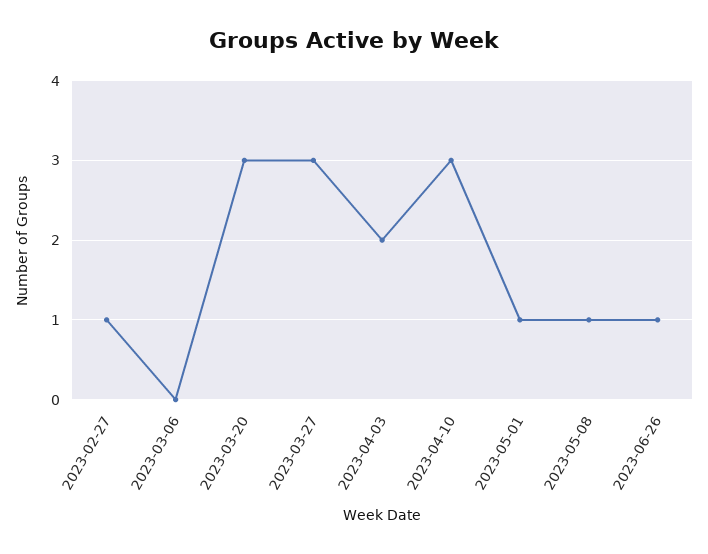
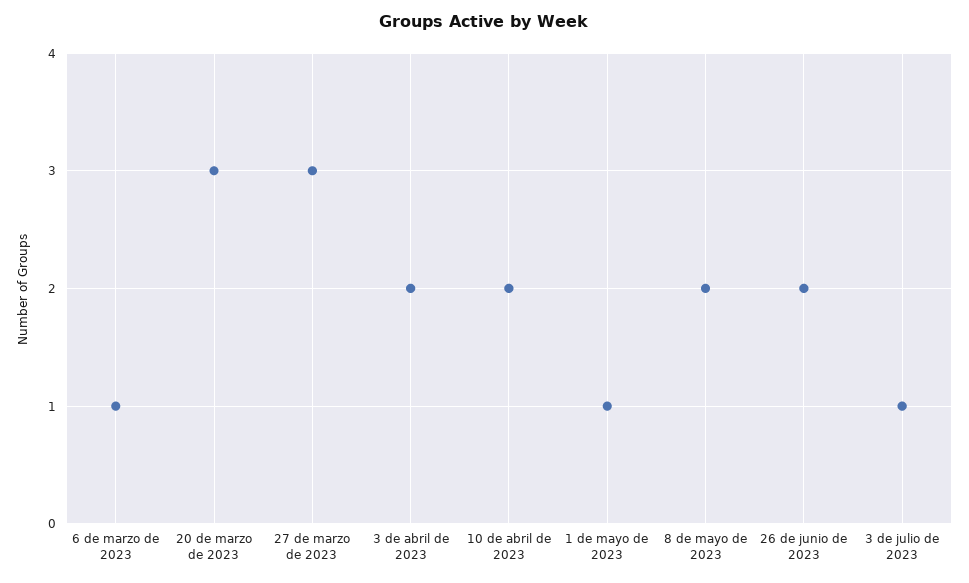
2023-02-27: 1 -> none
2023-03-06: 0 -> 1
2023-04-10: 3 -> 2
2023-05-08: 1 -> 2
2023-06-26: 1 -> 2
3 de julio de 2023: none -> 1

